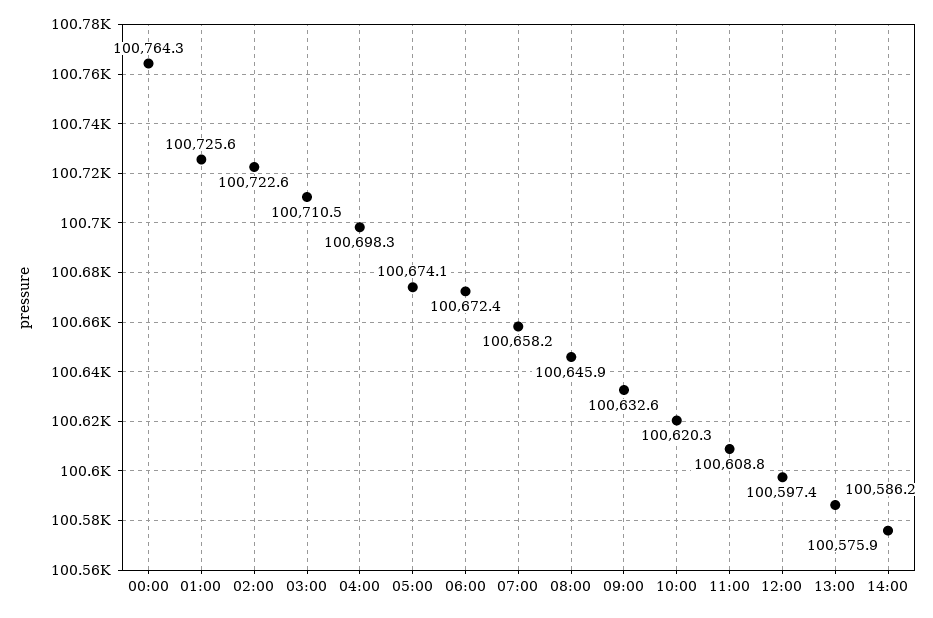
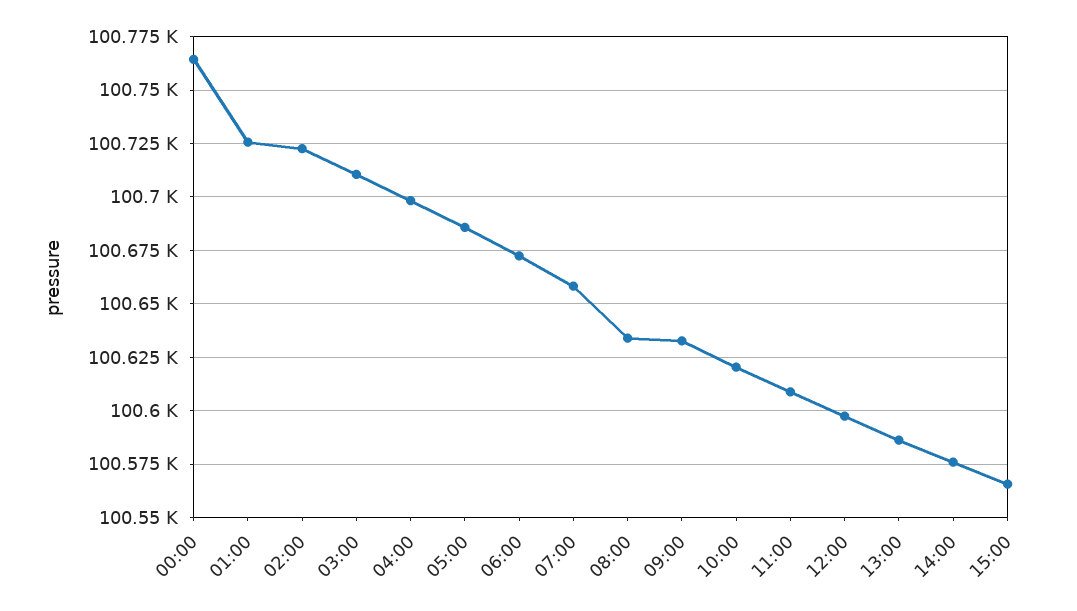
05:00: 100674.1 -> 100685
08:00: 100645.9 -> 100635
15:00: none -> 100565

